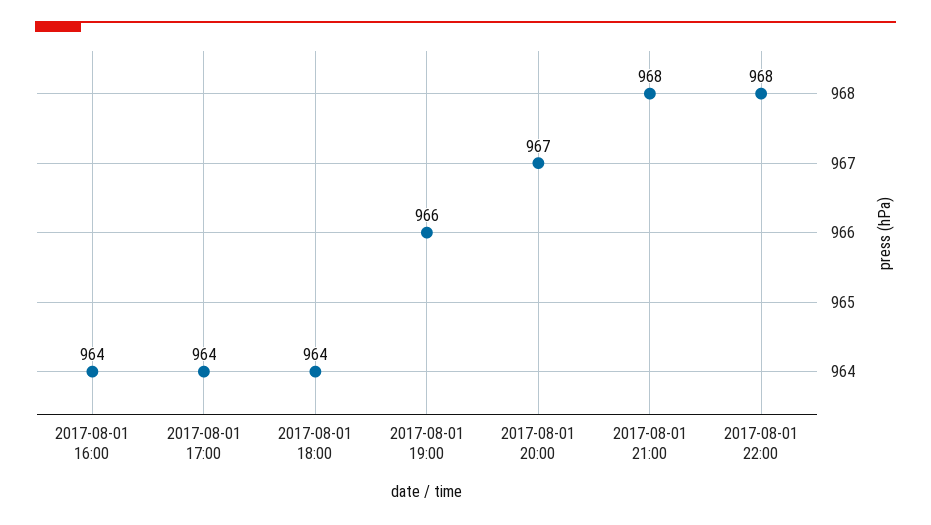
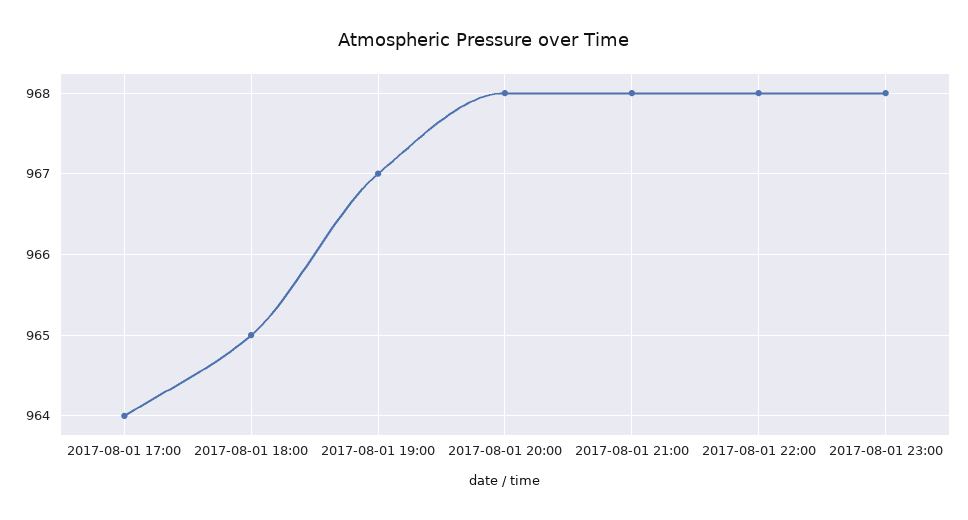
2017-08-01 16:00: 964 -> none
2017-08-01 18:00: 964 -> 965
2017-08-01 19:00: 966 -> 967
2017-08-01 20:00: 967 -> 968
2017-08-01 23:00: none -> 968

